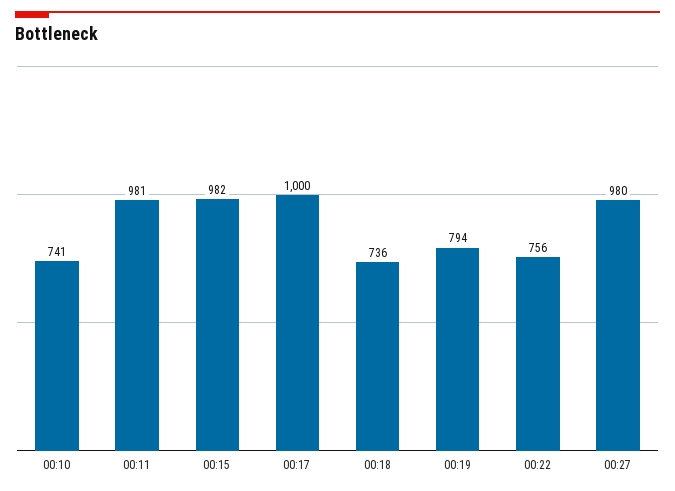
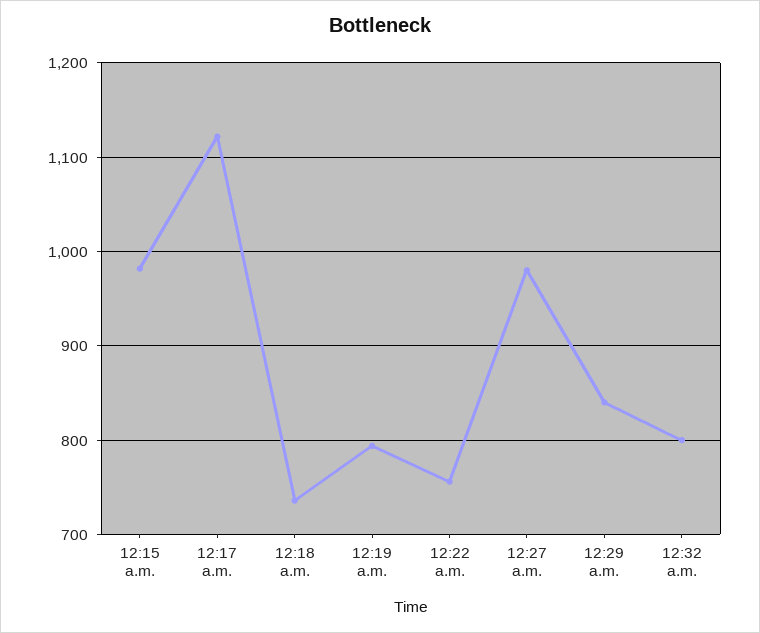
00:10: 741 -> none
00:11: 981 -> none
00:17: 1000 -> 1120
12:29 a.m.: none -> 840
12:32 a.m.: none -> 800

